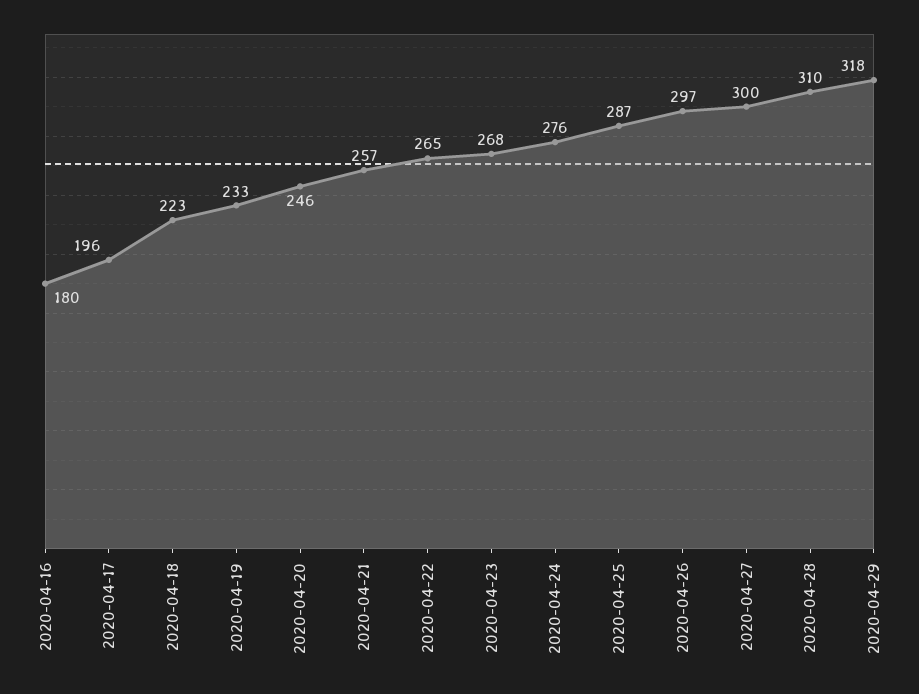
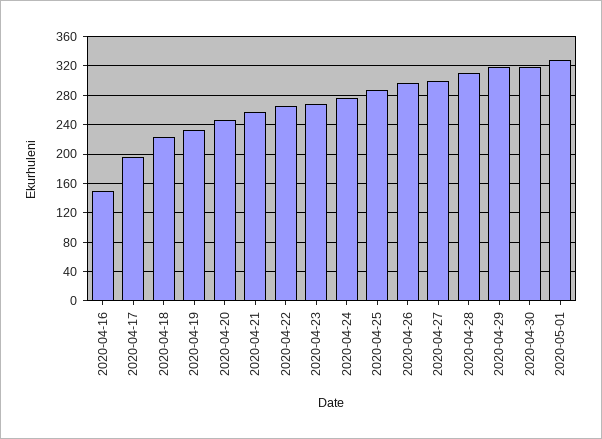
2020-04-16: 180 -> 150
2020-04-30: none -> 320
2020-05-01: none -> 330

